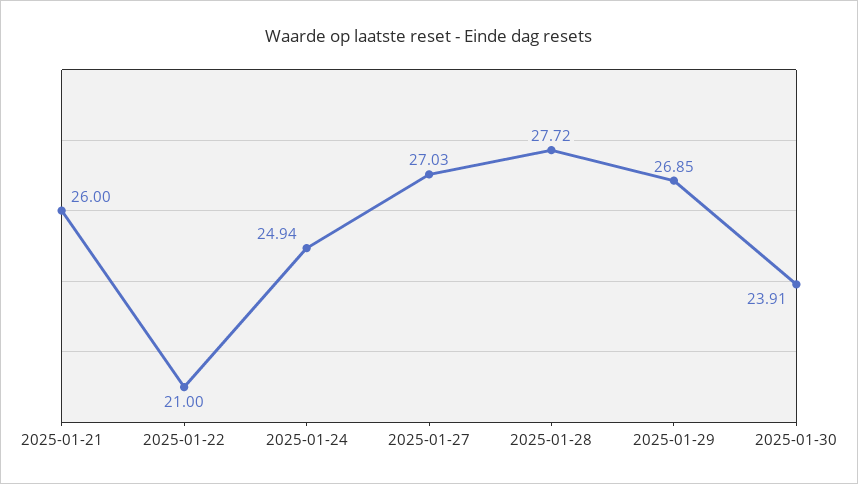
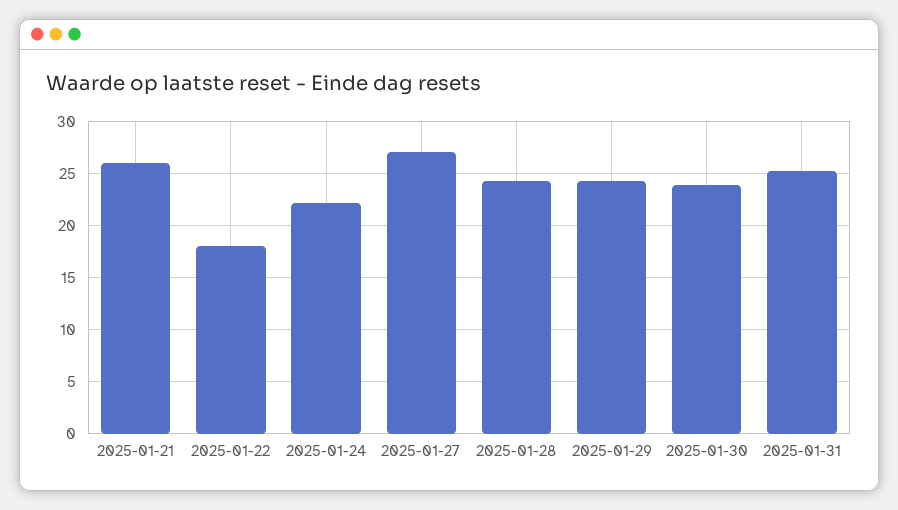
2025-01-22: 21 -> 18
2025-01-24: 24.94 -> 22
2025-01-28: 27.72 -> 24
2025-01-29: 26.85 -> 24
2025-01-31: none -> 25

